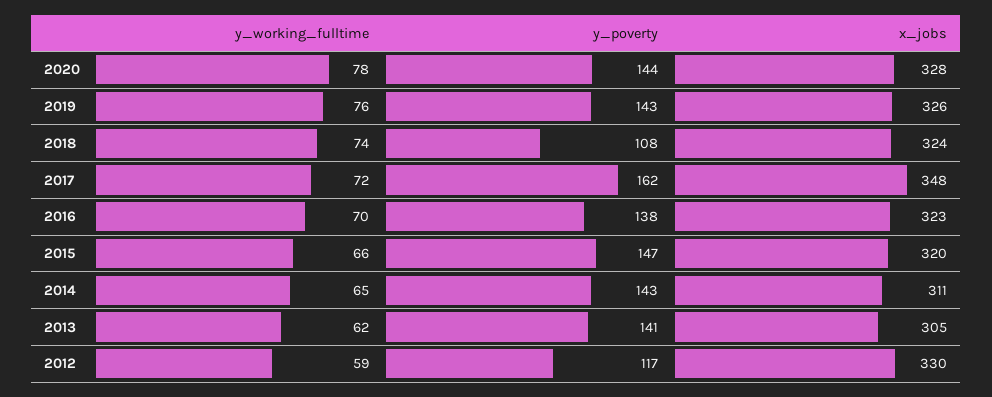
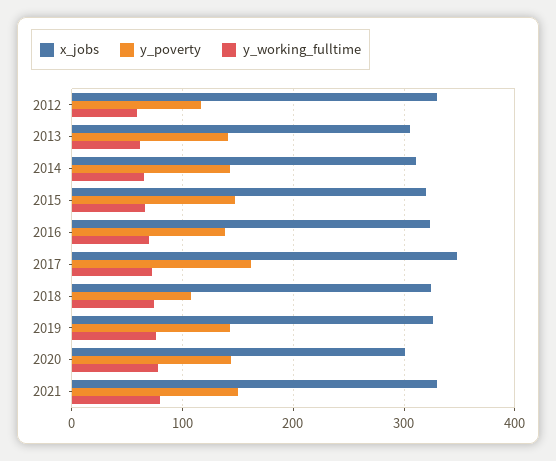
x_jobs, 2020: 328 -> 300
x_jobs, 2021: none -> 330
y_poverty, 2021: none -> 150
y_working_fulltime, 2021: none -> 80

